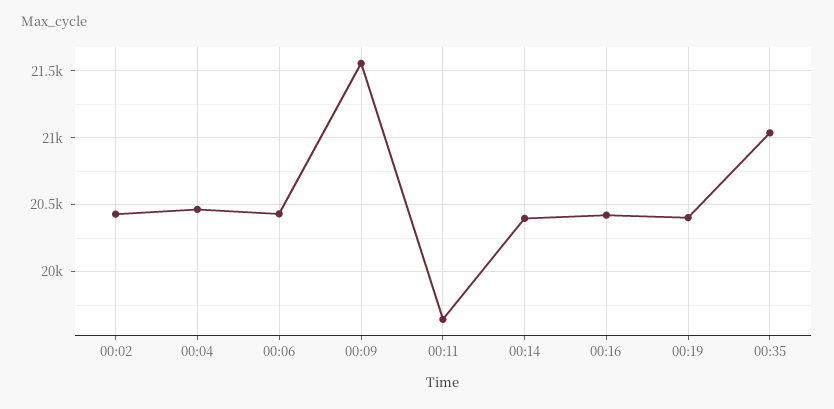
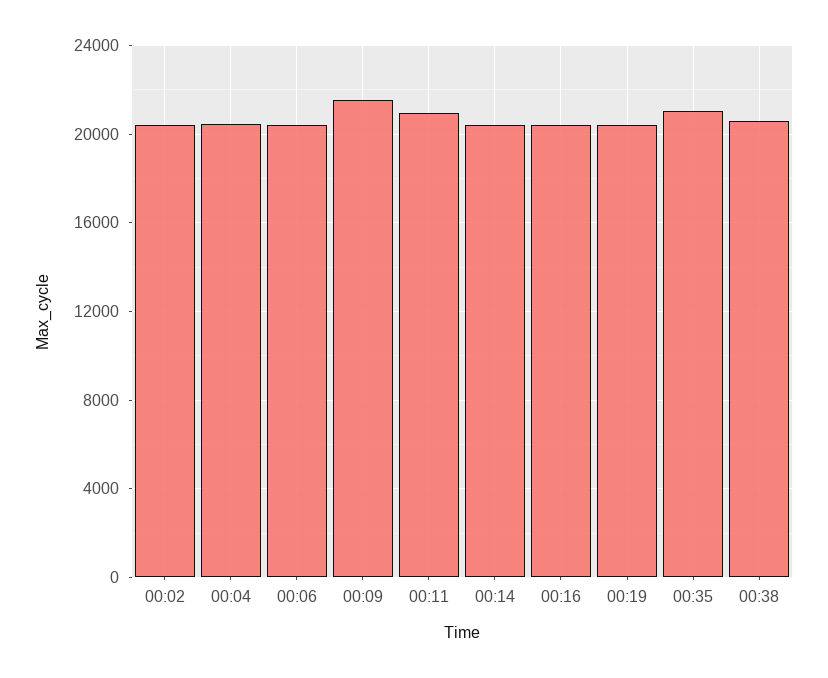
00:11: 19650 -> 21000
00:38: none -> 20500

